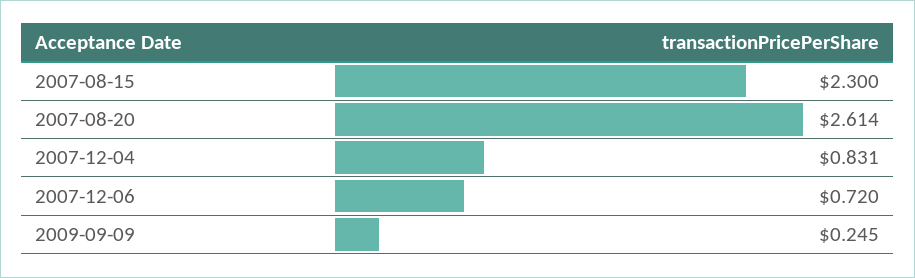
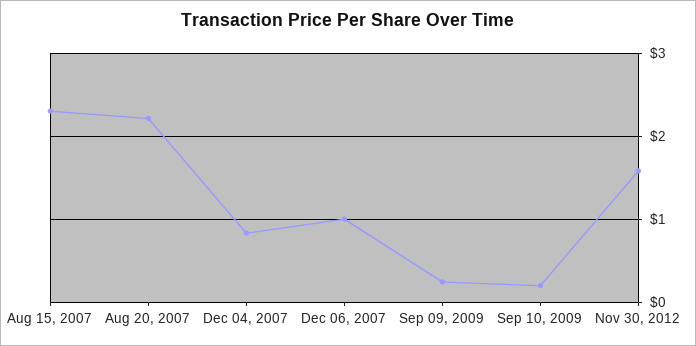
2007-08-20: 2.614 -> 2.2
2007-12-06: 0.72 -> 1
Sep 10, 2009: none -> 0.2
Nov 30, 2012: none -> 1.6

